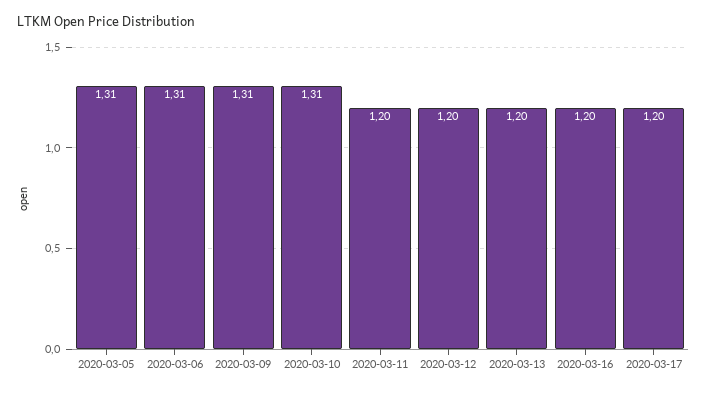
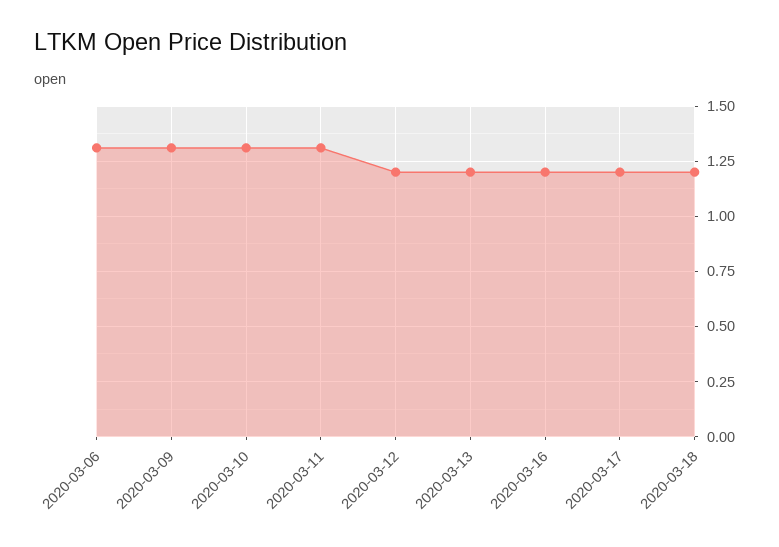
2020-03-05: 1.31 -> none
2020-03-11: 1.2 -> 1.3
2020-03-18: none -> 1.2

